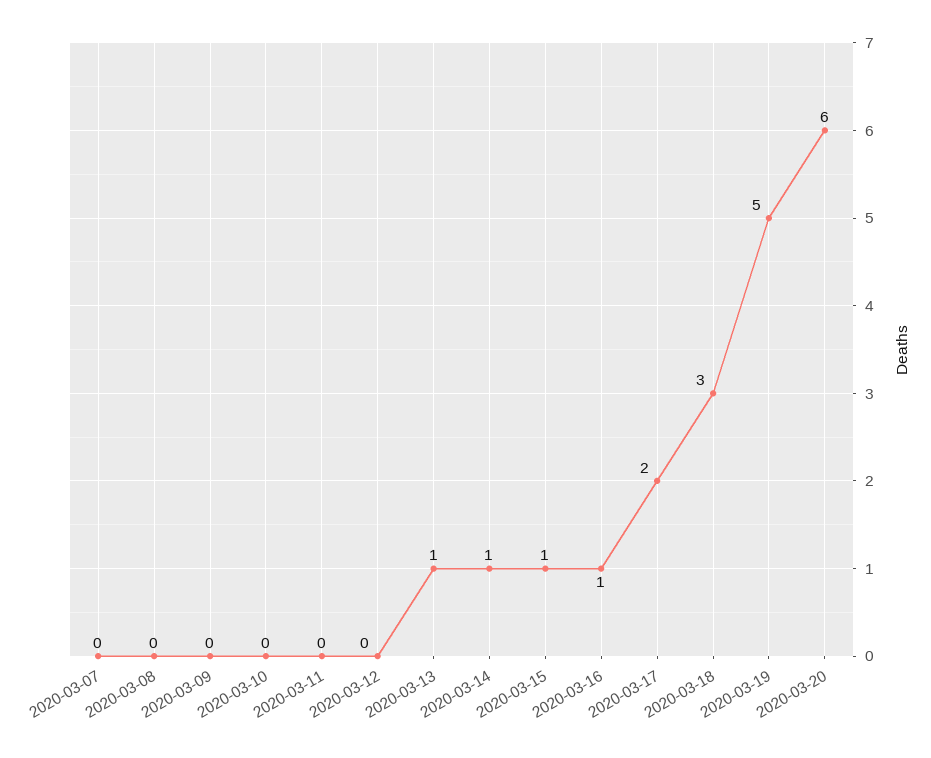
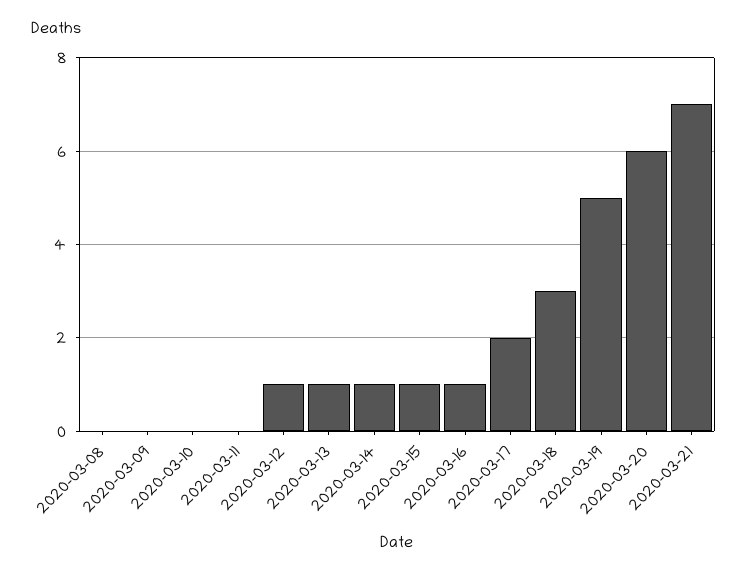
2020-03-07: 0 -> none
2020-03-12: 0 -> 1
2020-03-21: none -> 7

